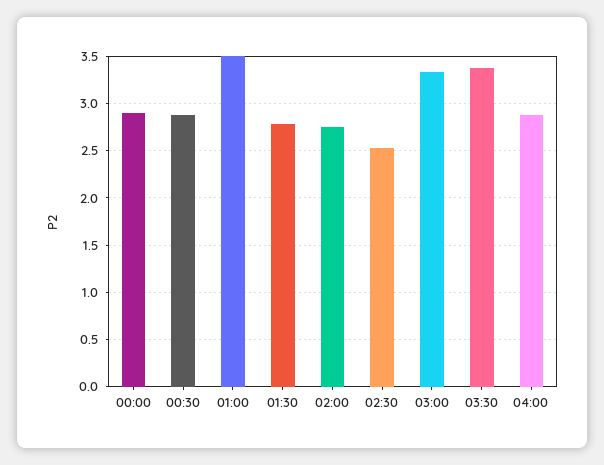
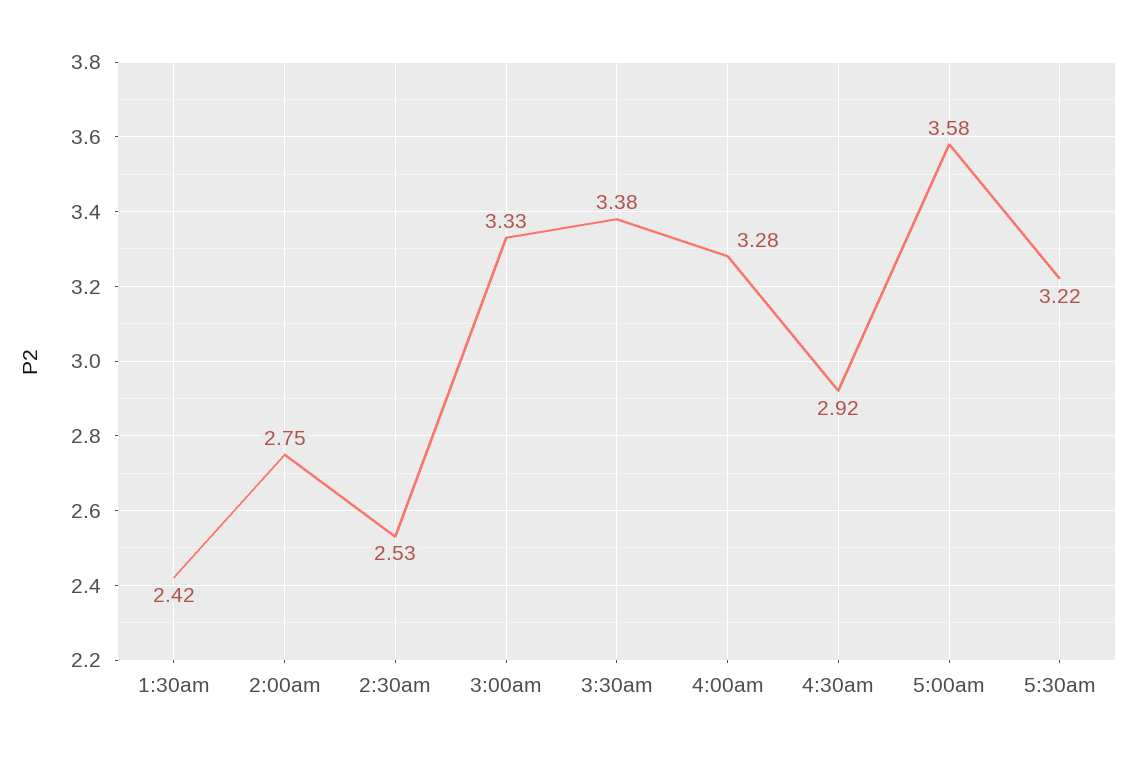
00:00: 2.9 -> none
00:30: 2.9 -> none
01:00: 3.5 -> none
01:30: 2.8 -> 2.42
04:00: 2.9 -> 3.28
4:30am: none -> 2.92
5:00am: none -> 3.58
5:30am: none -> 3.22

